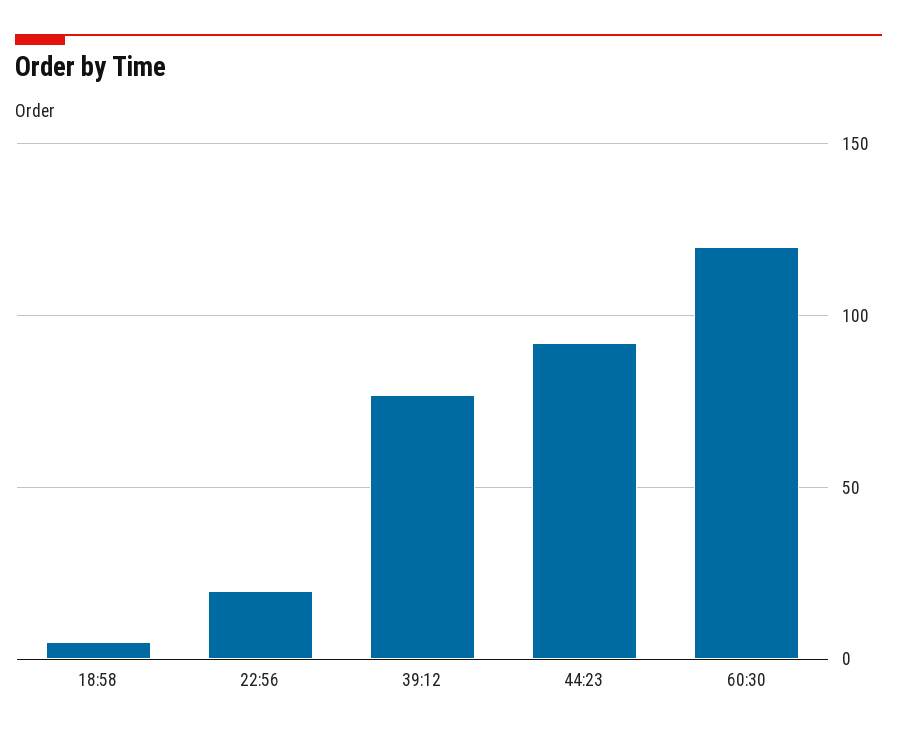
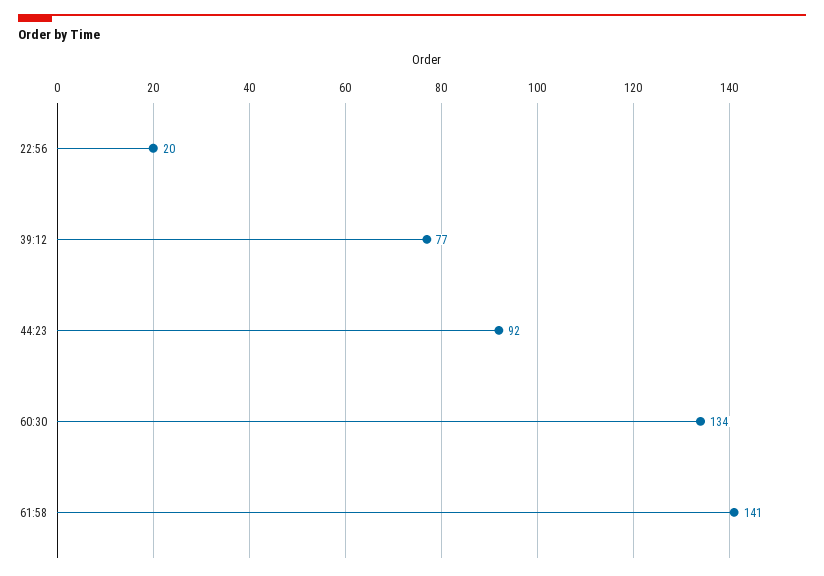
18:58: 5 -> none
60:30: 120 -> 134
61:58: none -> 141

